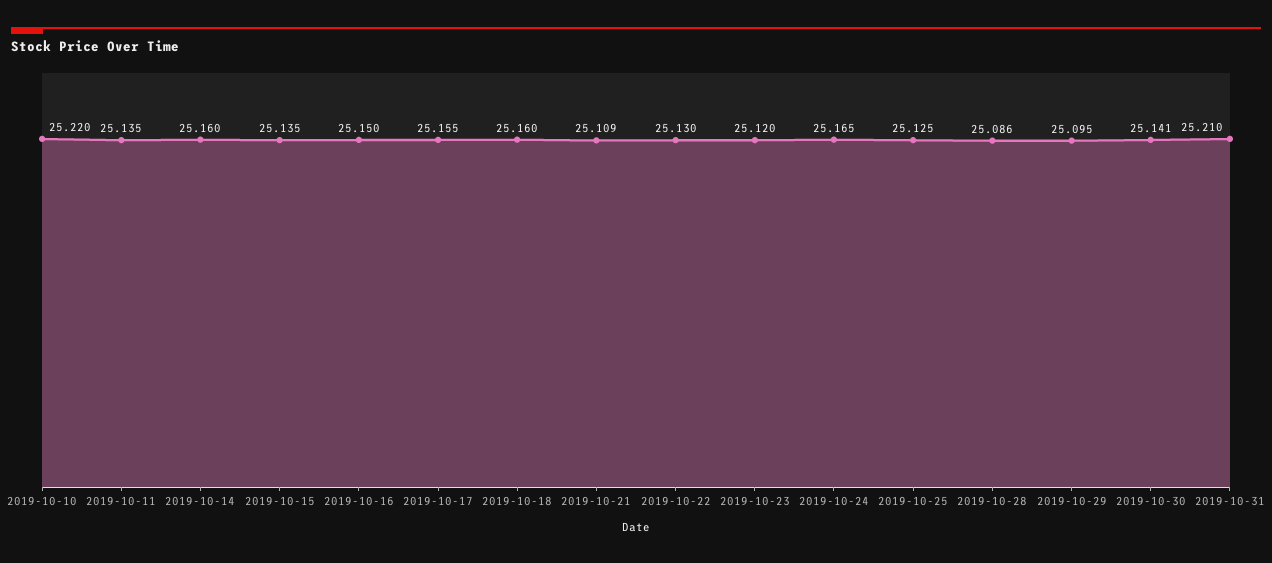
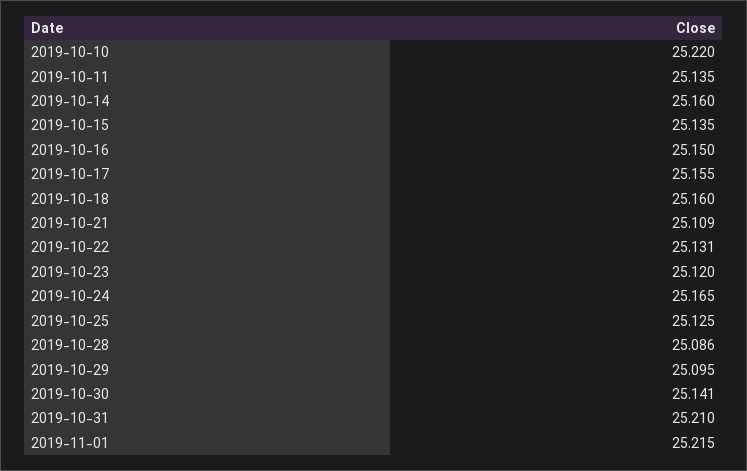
2019-10-22: 25.13 -> 25.131
2019-11-01: none -> 25.215

